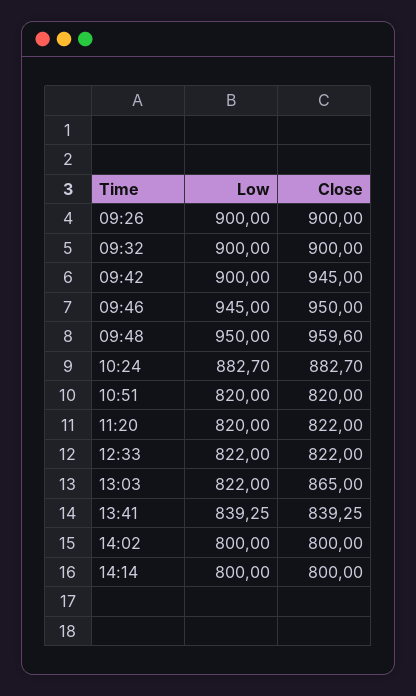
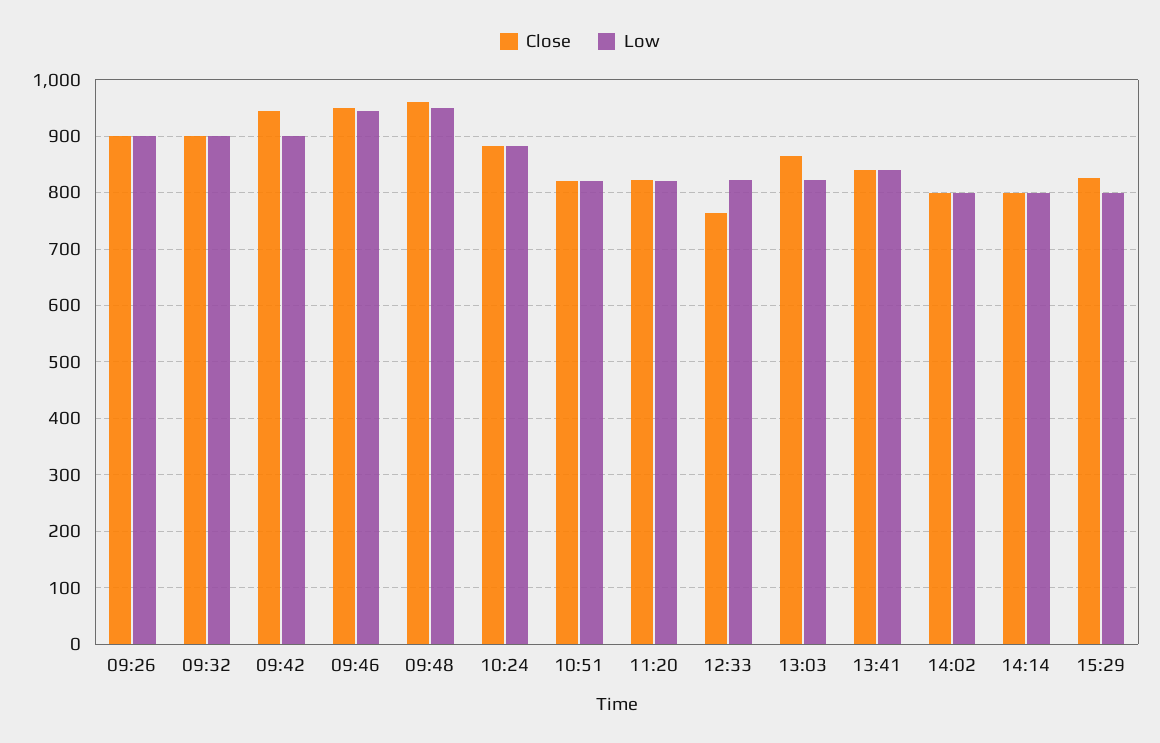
Close, 12:33: 822 -> 760
Close, 15:29: none -> 820
Low, 15:29: none -> 800

